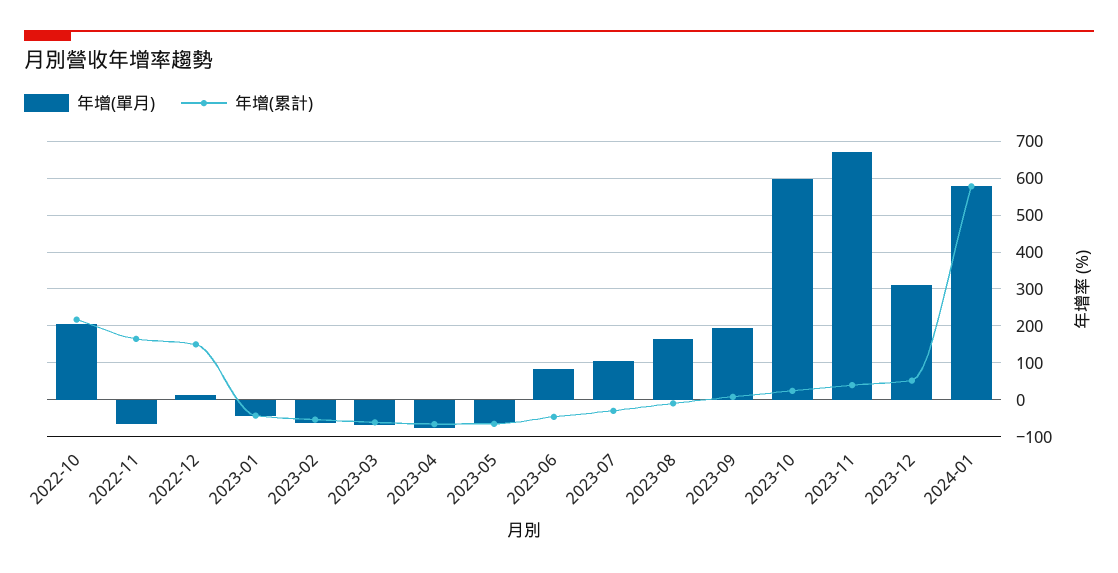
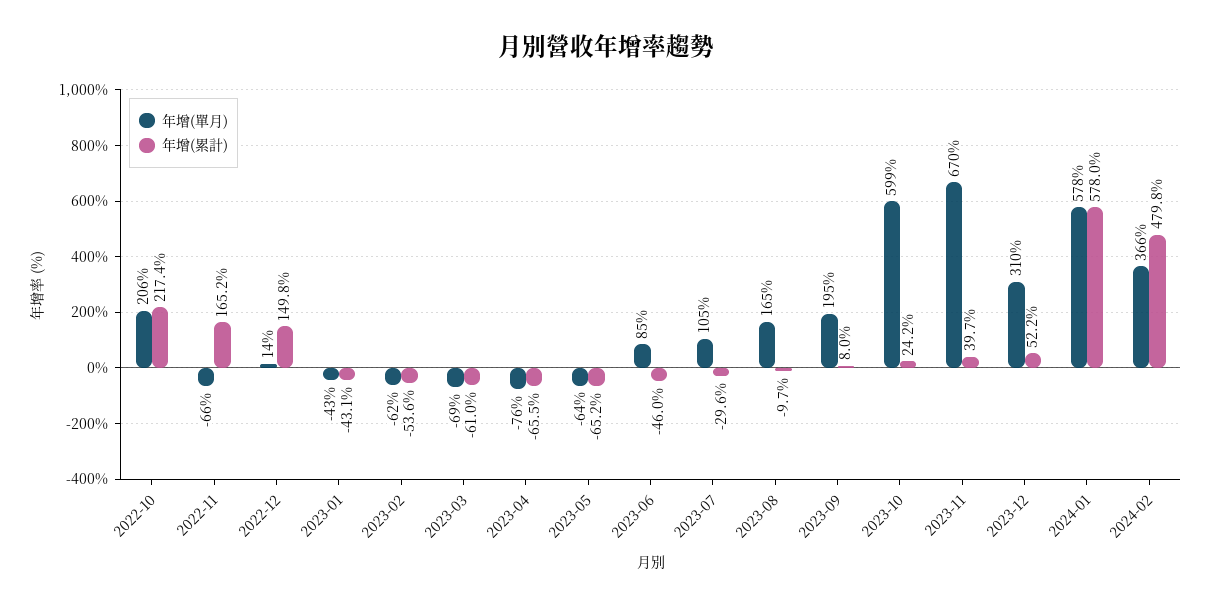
年增(單月), 2024-02: none -> 366
年增(累計), 2024-02: none -> 479.8

